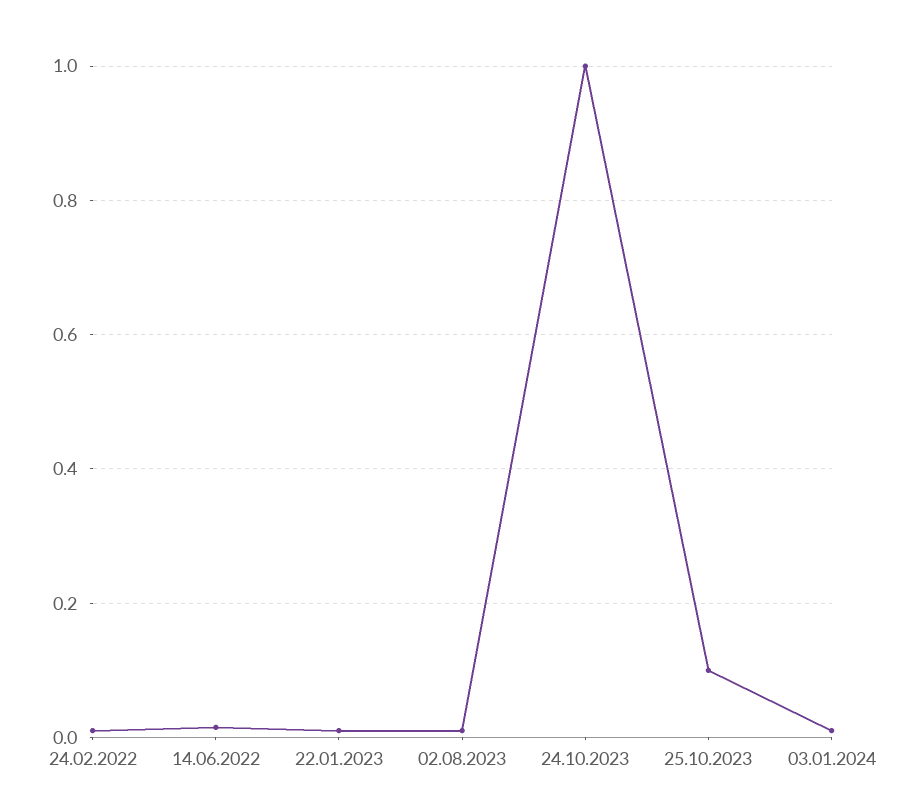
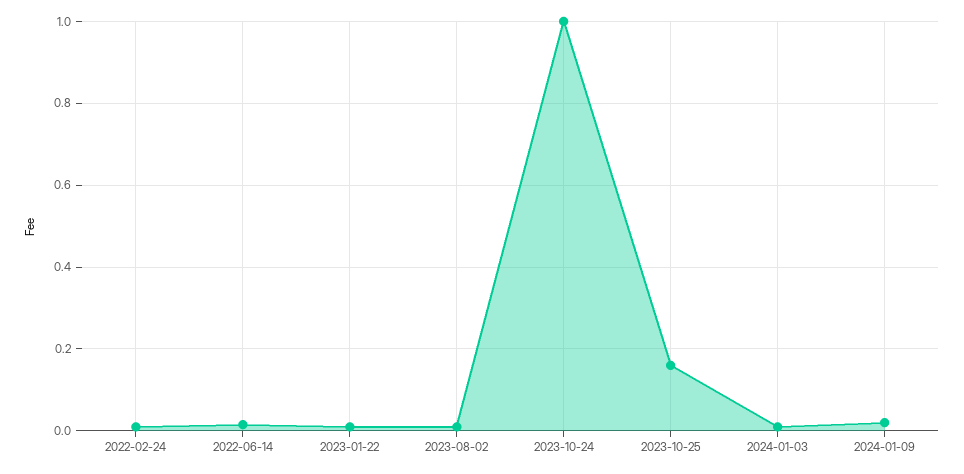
25.10.2023: 0.1 -> 0.16
2024-01-09: none -> 0.02

